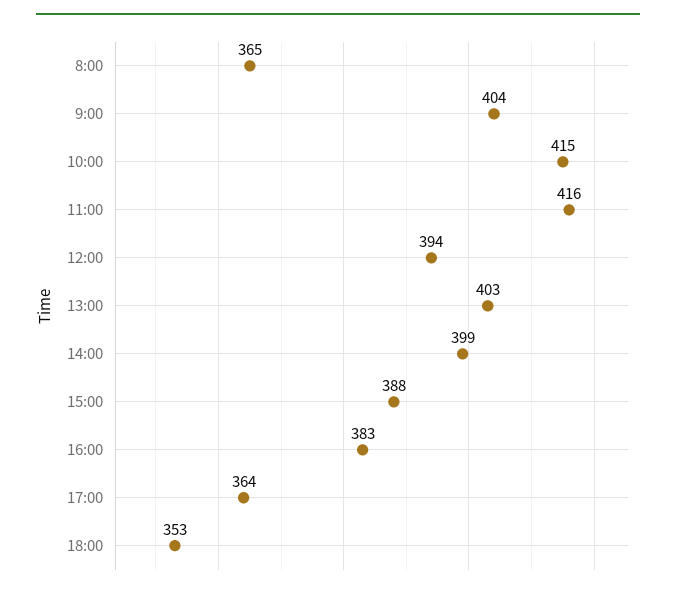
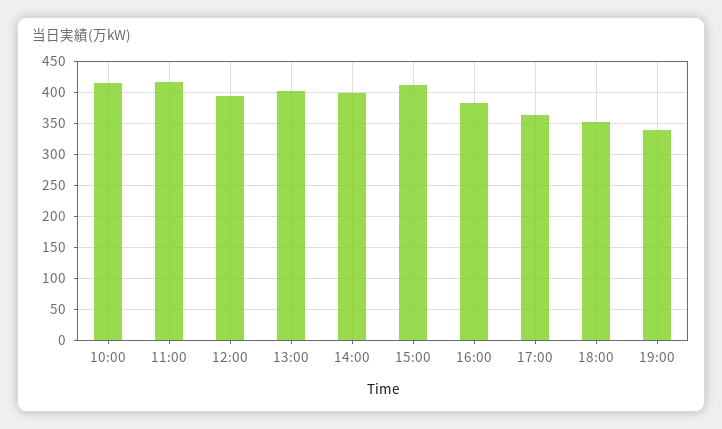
8:00: 365 -> none
9:00: 404 -> none
15:00: 388 -> 410
19:00: none -> 340

